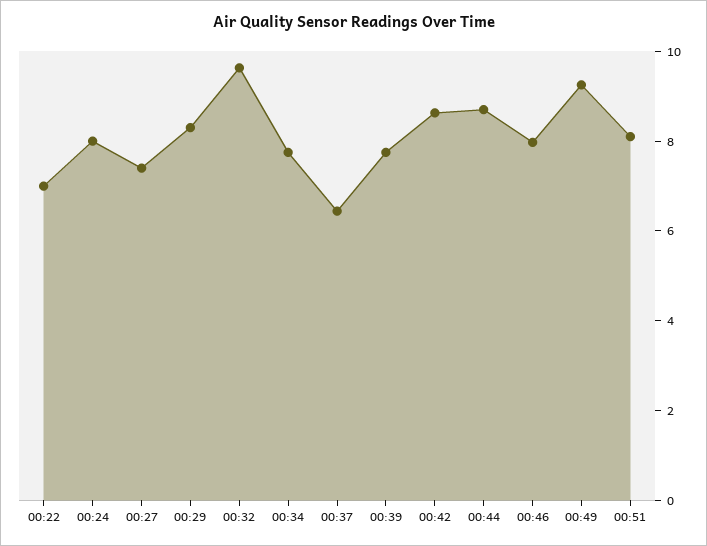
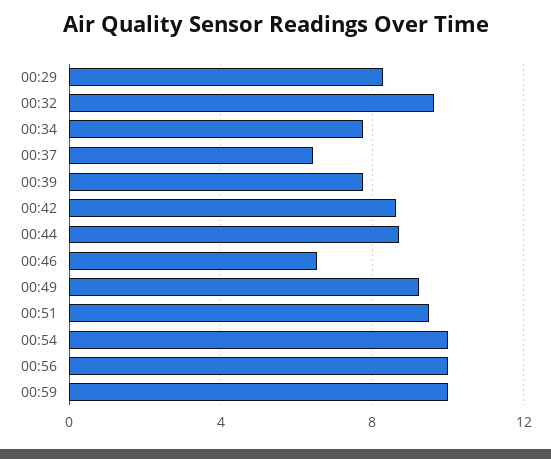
00:22: 7 -> none
00:24: 8 -> none
00:27: 7.5 -> none
00:46: 8 -> 6.5
00:51: 8 -> 9.5
00:54: none -> 10
00:56: none -> 10
00:59: none -> 10

